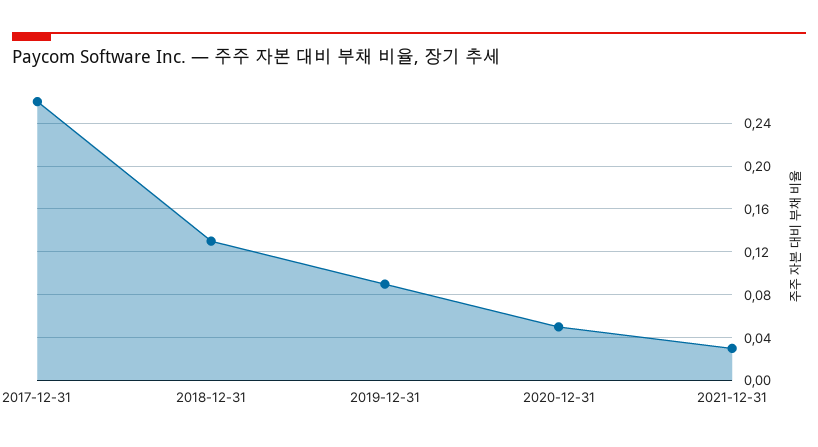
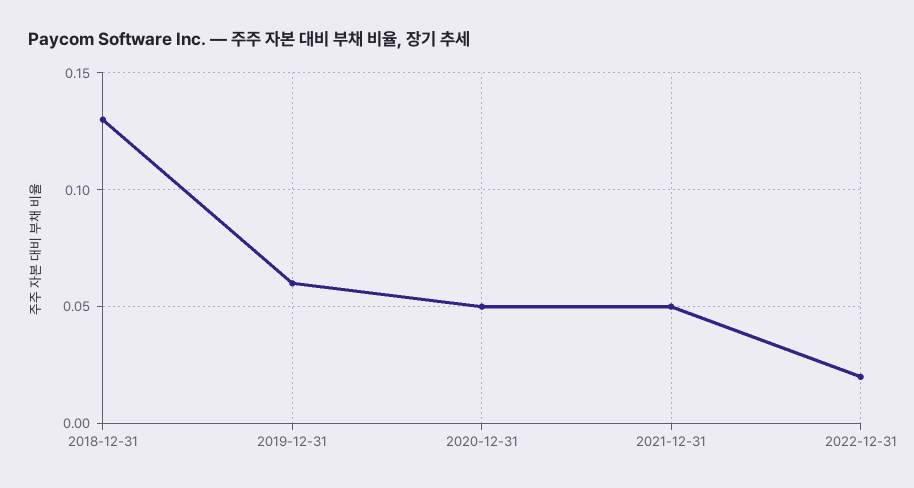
2017-12-31: 0.26 -> none
2019-12-31: 0.09 -> 0.06
2021-12-31: 0.03 -> 0.05
2022-12-31: none -> 0.02

